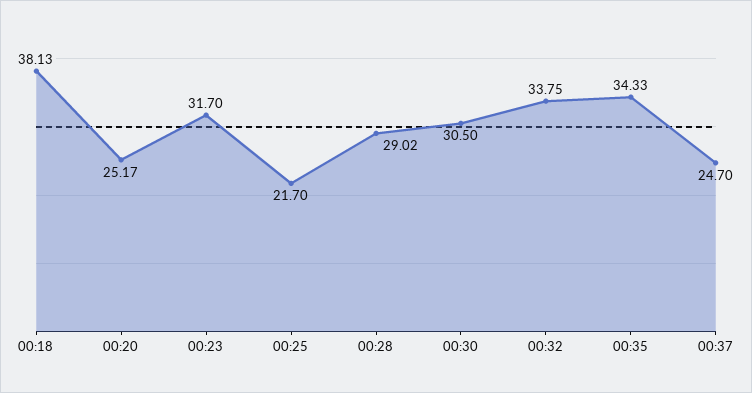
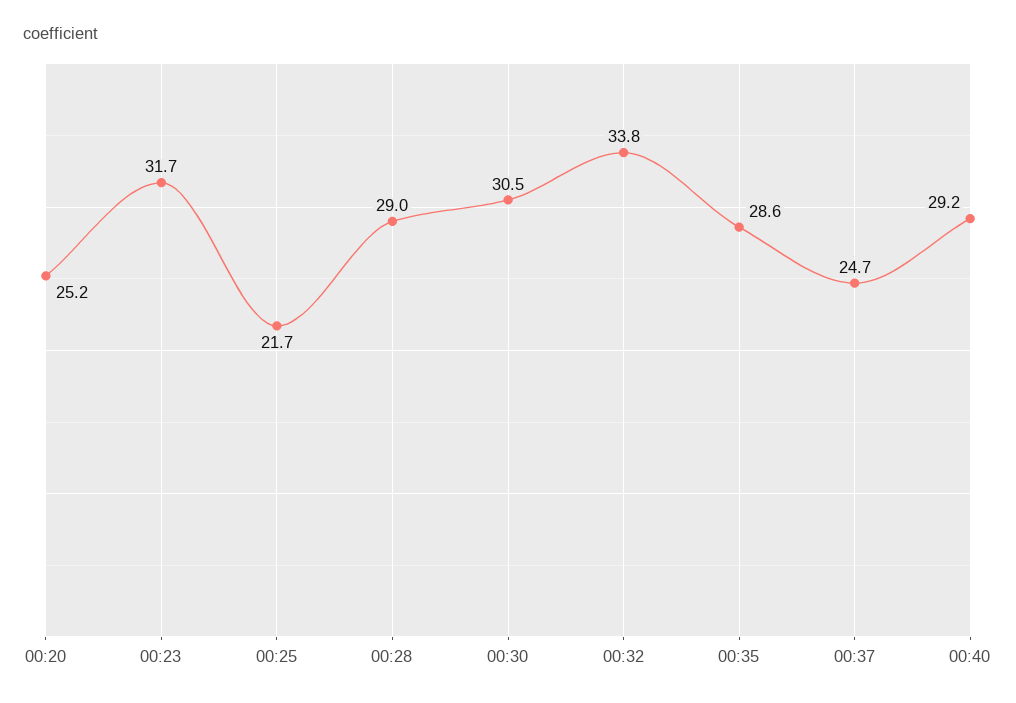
00:18: 38.13 -> none
00:35: 34.33 -> 28.6
00:40: none -> 29.2

